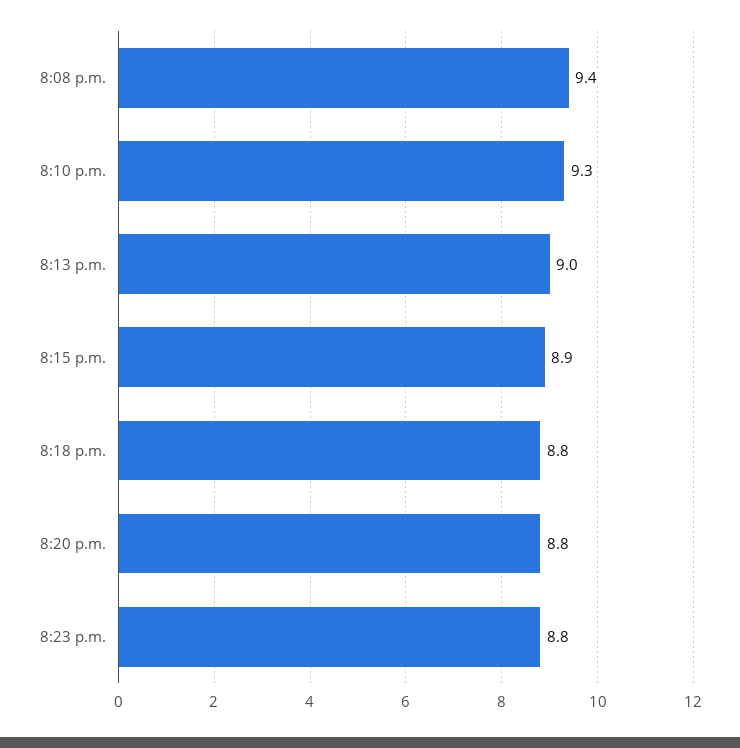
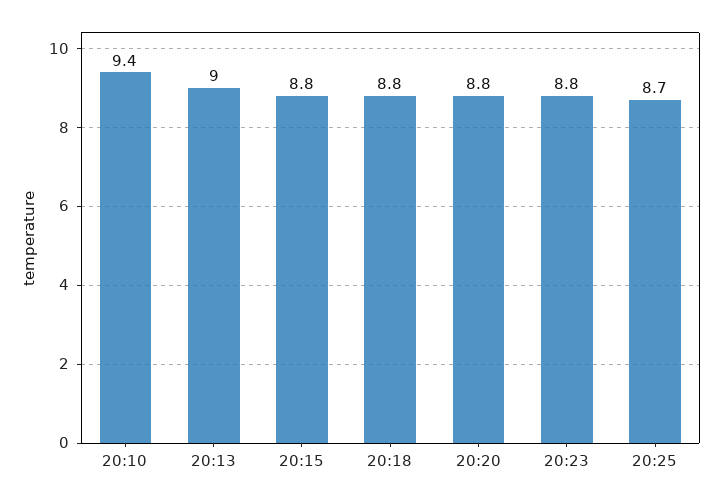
8:08 p.m.: 9.4 -> none
8:10 p.m.: 9.3 -> 9.4
8:15 p.m.: 8.9 -> 8.8
20:25: none -> 8.7

